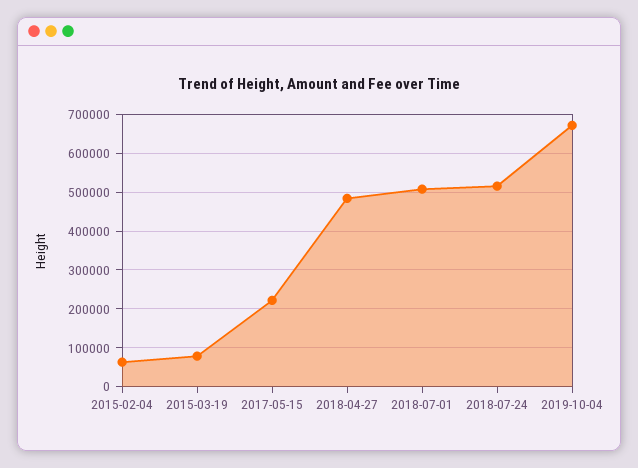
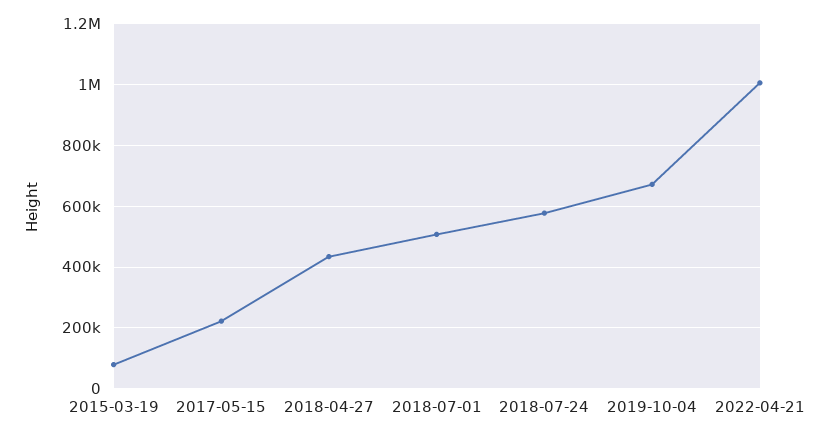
2015-02-04: 60000 -> none
2018-04-27: 480000 -> 440000
2018-07-24: 520000 -> 580000
2022-04-21: none -> 1000000

